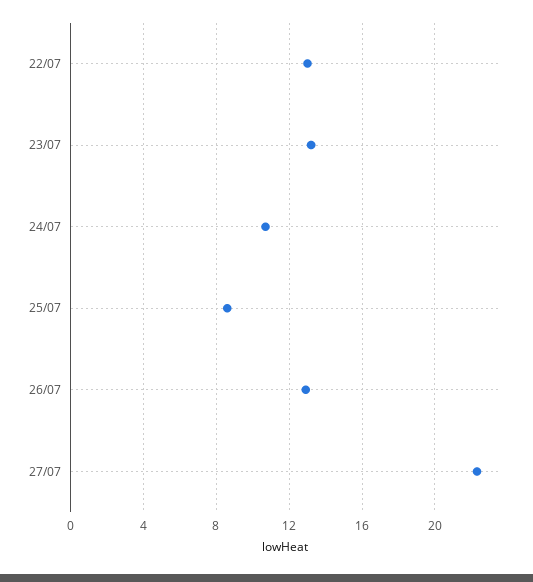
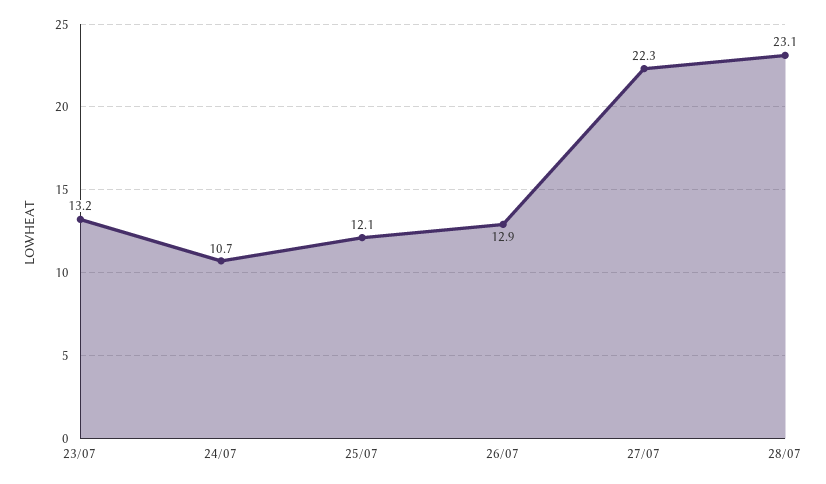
22/07: 13 -> none
25/07: 8.5 -> 12.1
28/07: none -> 23.1

